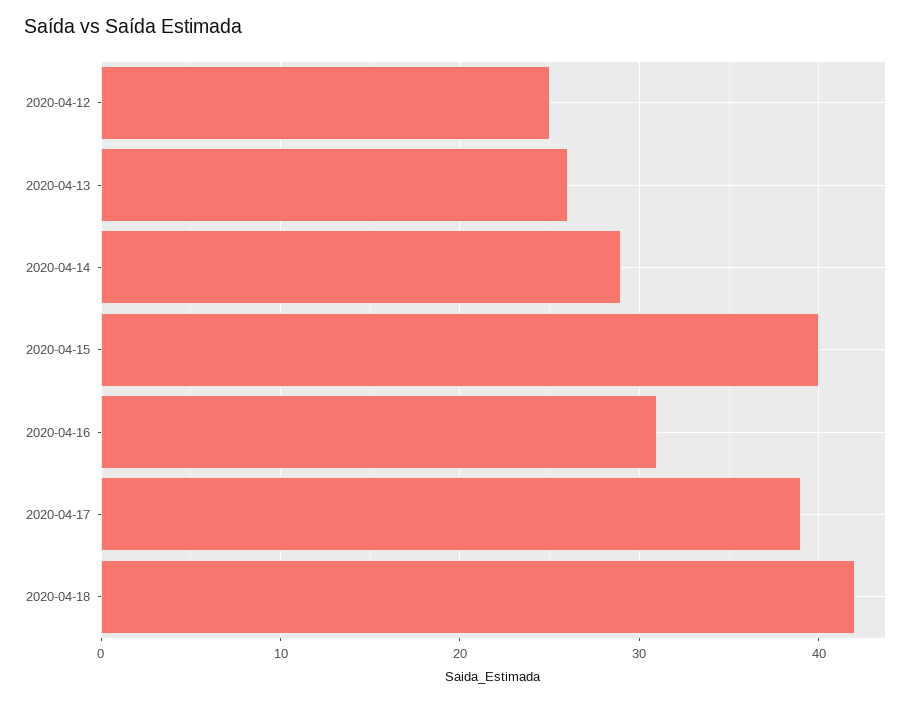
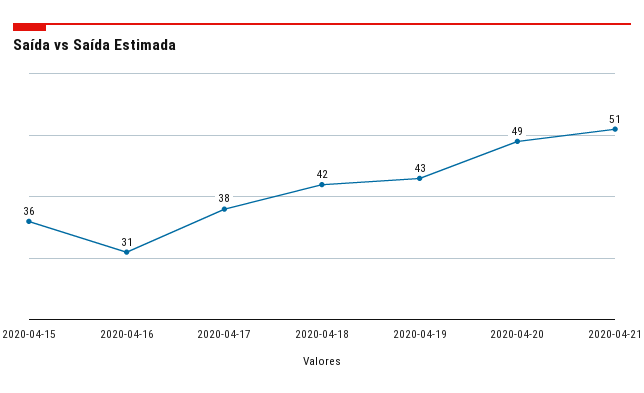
2020-04-12: 25 -> none
2020-04-13: 26 -> none
2020-04-14: 29 -> none
2020-04-15: 40 -> 36
2020-04-17: 39 -> 38
2020-04-19: none -> 43
2020-04-20: none -> 49
2020-04-21: none -> 51

